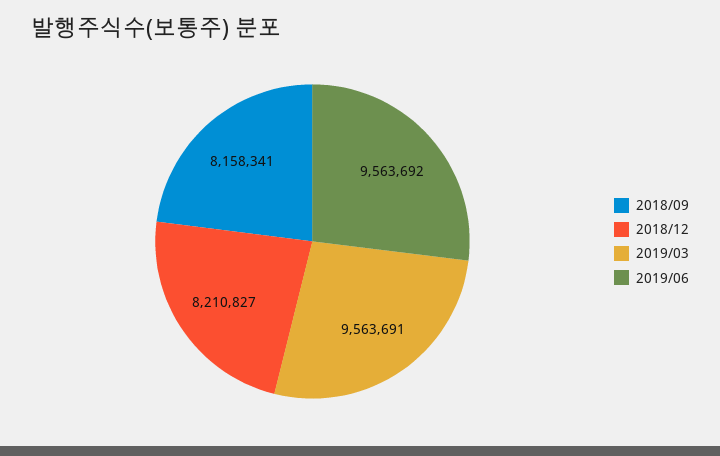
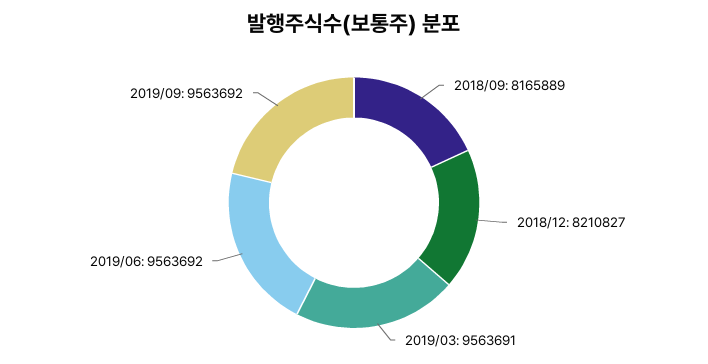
2018/09: 8158341 -> 8165889
2019/09: none -> 9563692

